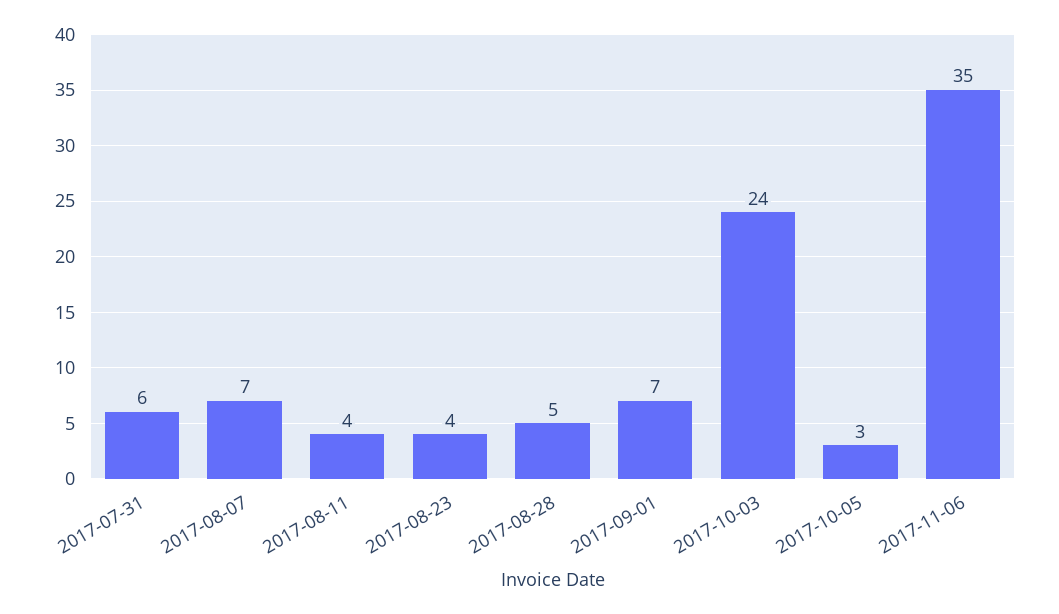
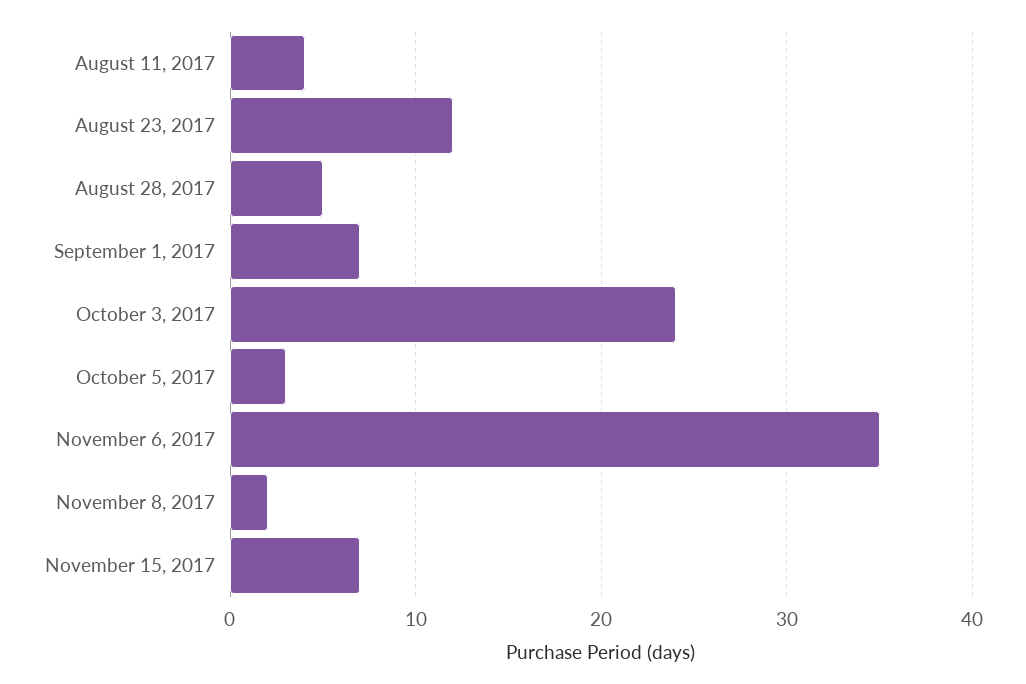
2017-07-31: 6 -> none
2017-08-07: 7 -> none
2017-08-23: 4 -> 12
November 8, 2017: none -> 2
November 15, 2017: none -> 7

